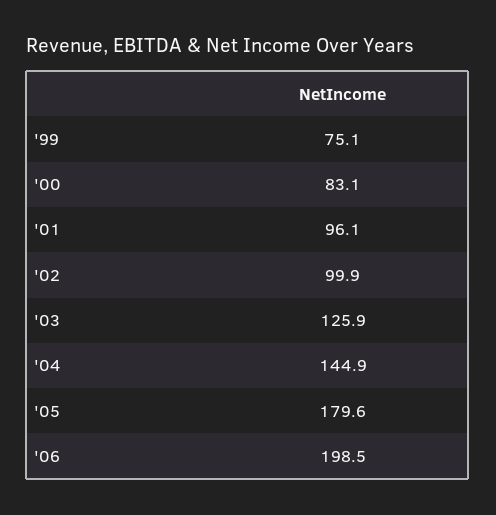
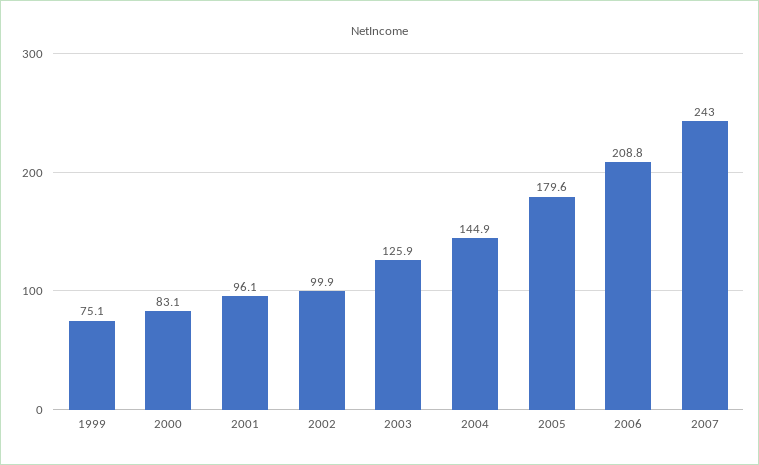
'06: 198.5 -> 208.8
2007: none -> 243

